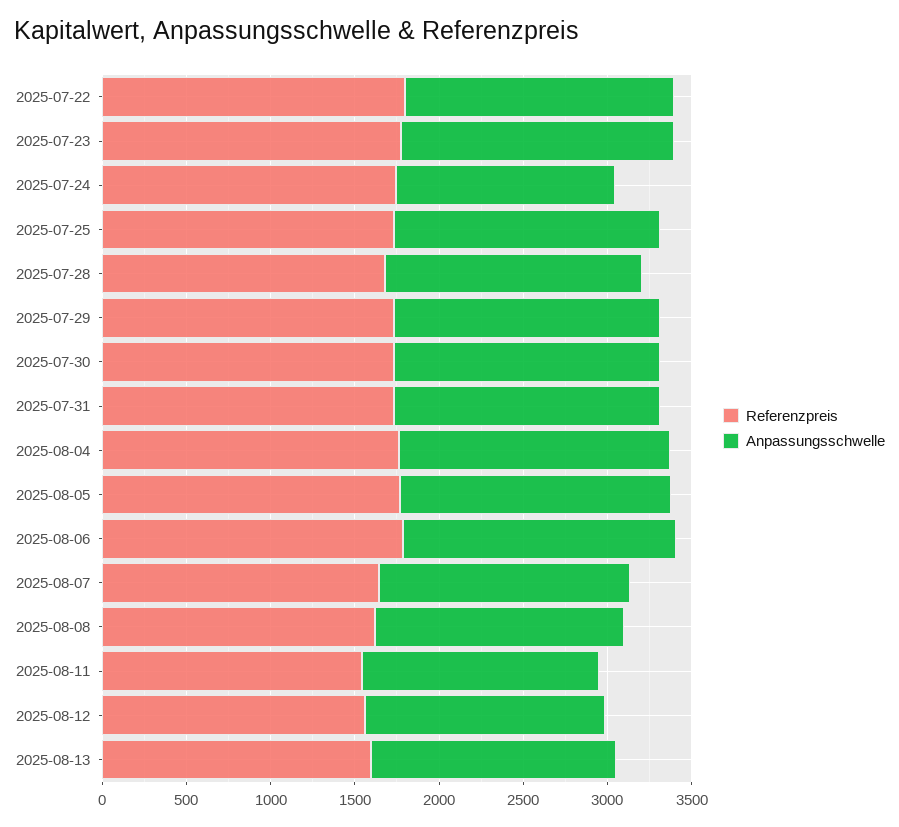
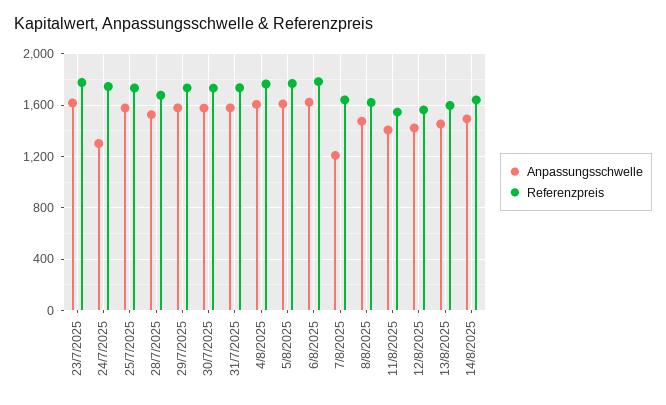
Referenzpreis, 2025-07-22: 1800 -> none
Anpassungsschwelle, 2025-07-22: 1600 -> none
Anpassungsschwelle, 2025-08-07: 1500 -> 1200
Anpassungsschwelle, 14/8/2025: none -> 1500
Referenzpreis, 14/8/2025: none -> 1650

